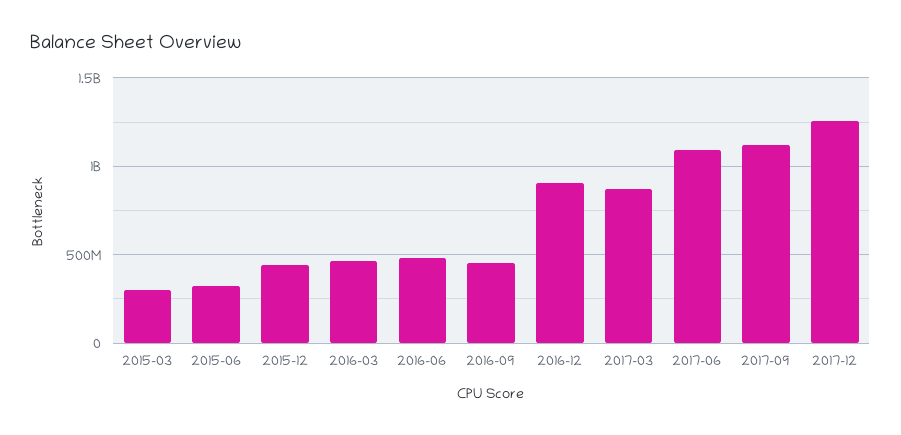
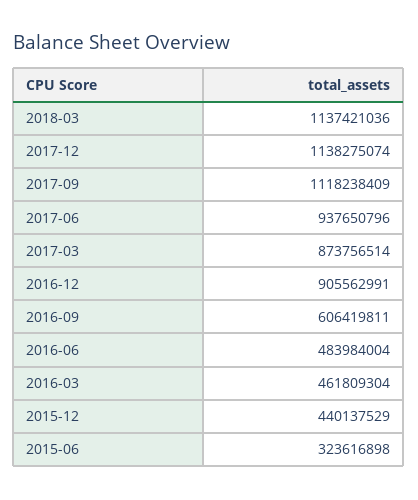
2015-03: 300000000 -> none
2016-09: 450000000 -> 606419811
2017-06: 1100000000 -> 937650796
2017-12: 1250000000 -> 1138275074
2018-03: none -> 1137421036

